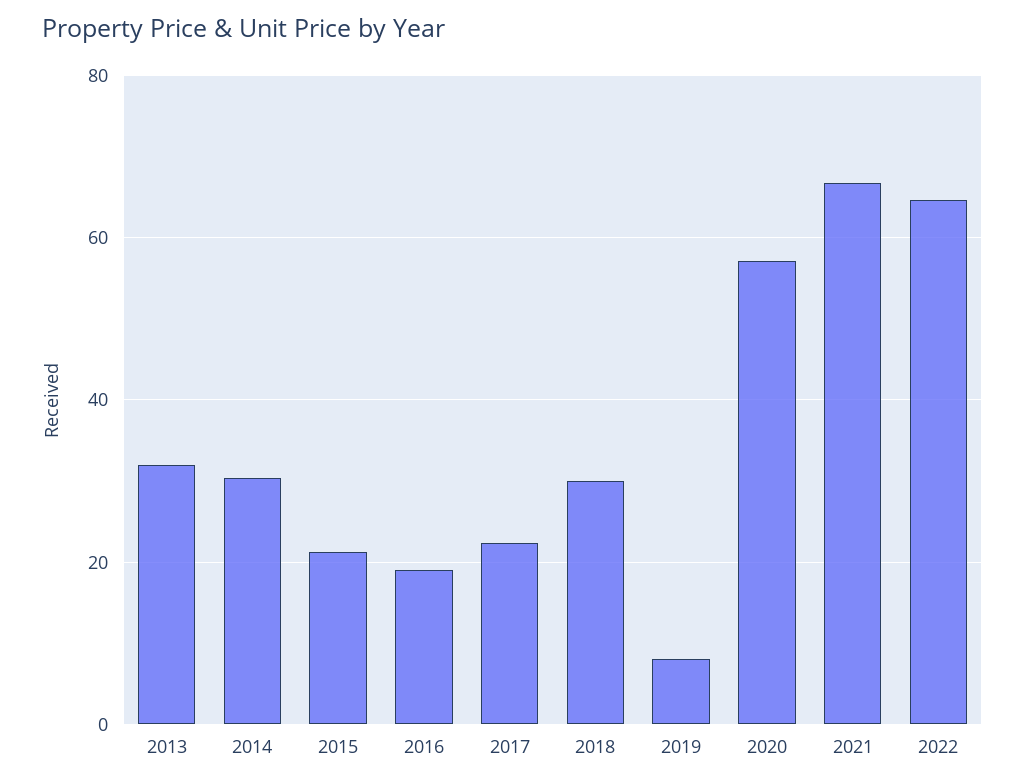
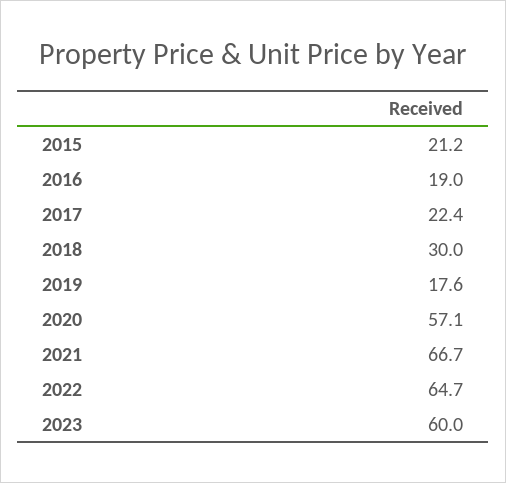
2013: 32 -> none
2014: 30 -> none
2019: 8 -> 17.6
2023: none -> 60

